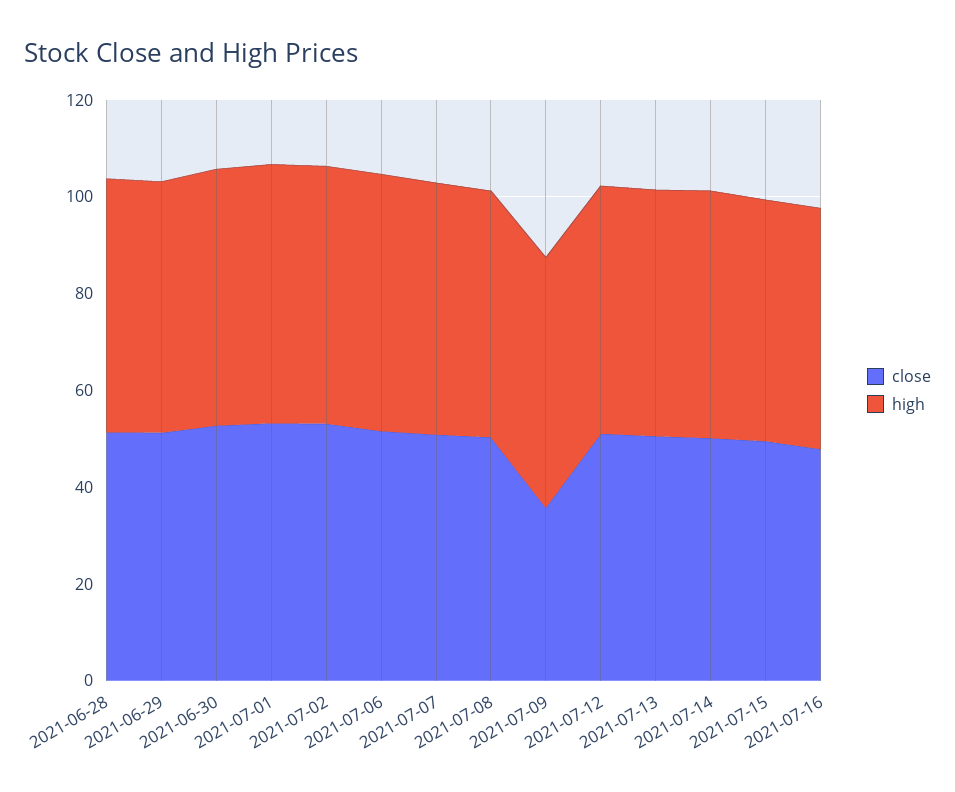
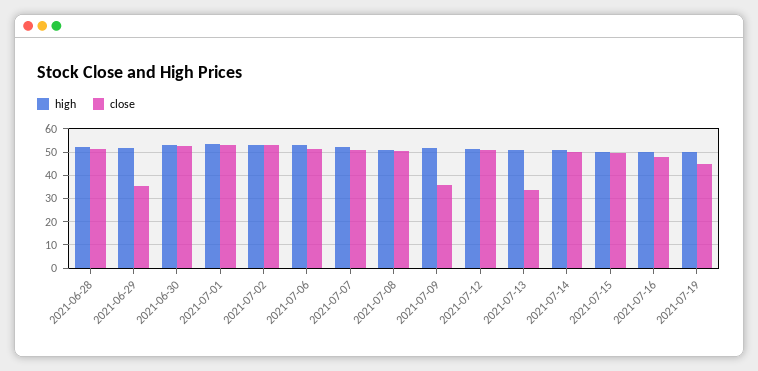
close, 2021-06-29: 50 -> 35
close, 2021-07-13: 50 -> 35
high, 2021-07-19: none -> 50
close, 2021-07-19: none -> 45

